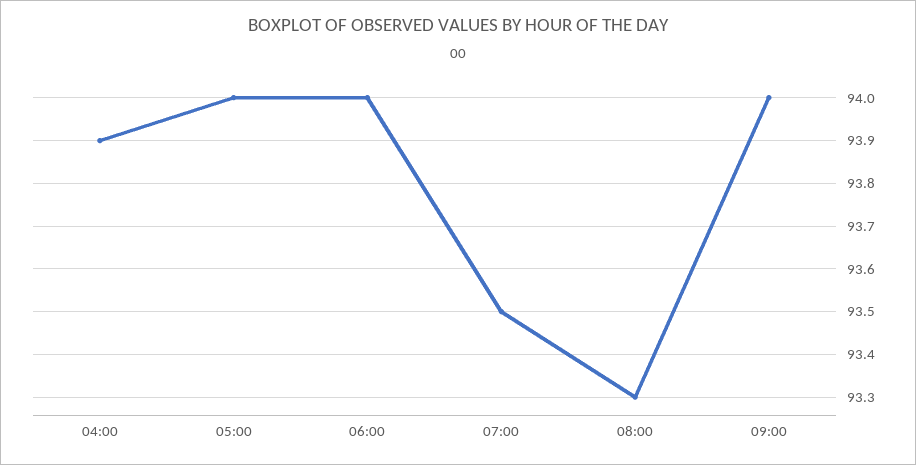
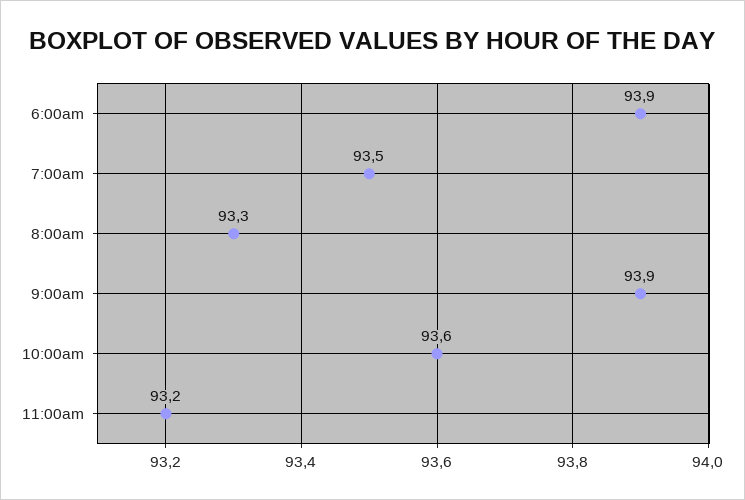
04:00: 93.9 -> none
05:00: 94 -> none
06:00: 94 -> 93.9
09:00: 94 -> 93.9
10:00am: none -> 93.6
11:00am: none -> 93.2

